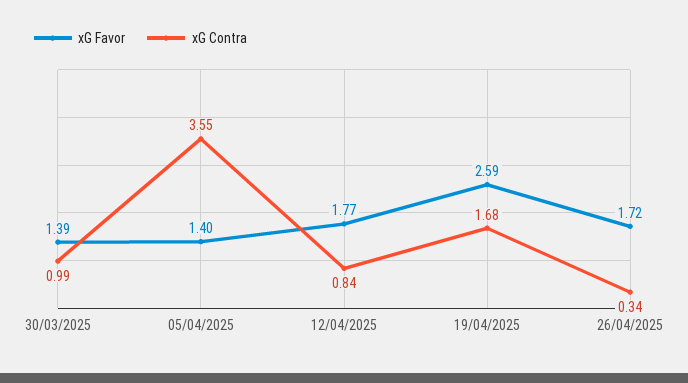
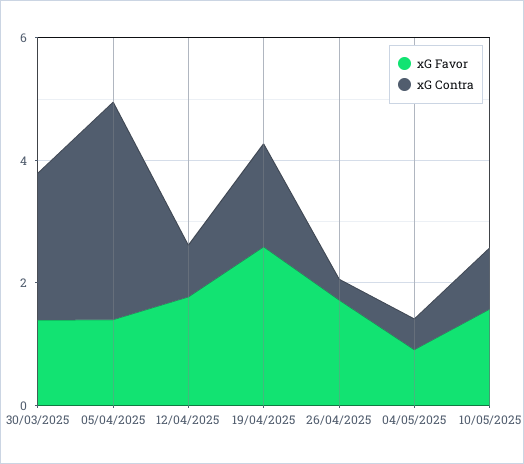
xG Contra, 30/03/2025: 0.99 -> 2.5
xG Favor, 04/05/2025: none -> 1
xG Contra, 04/05/2025: none -> 0.5
xG Favor, 10/05/2025: none -> 1.5
xG Contra, 10/05/2025: none -> 1

